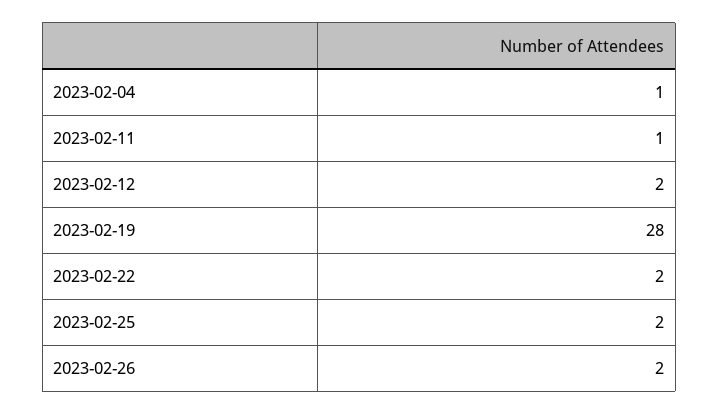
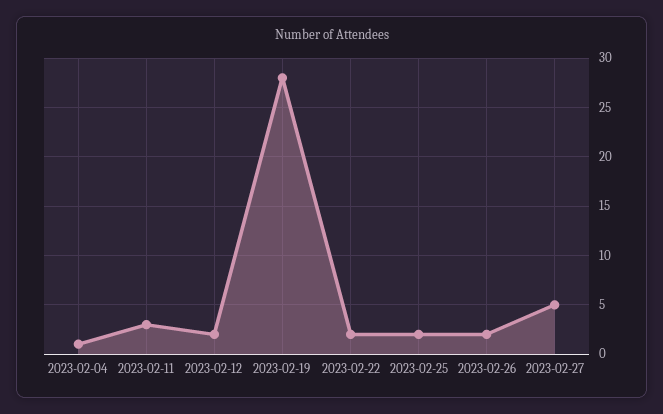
2023-02-11: 1 -> 3
2023-02-27: none -> 5

